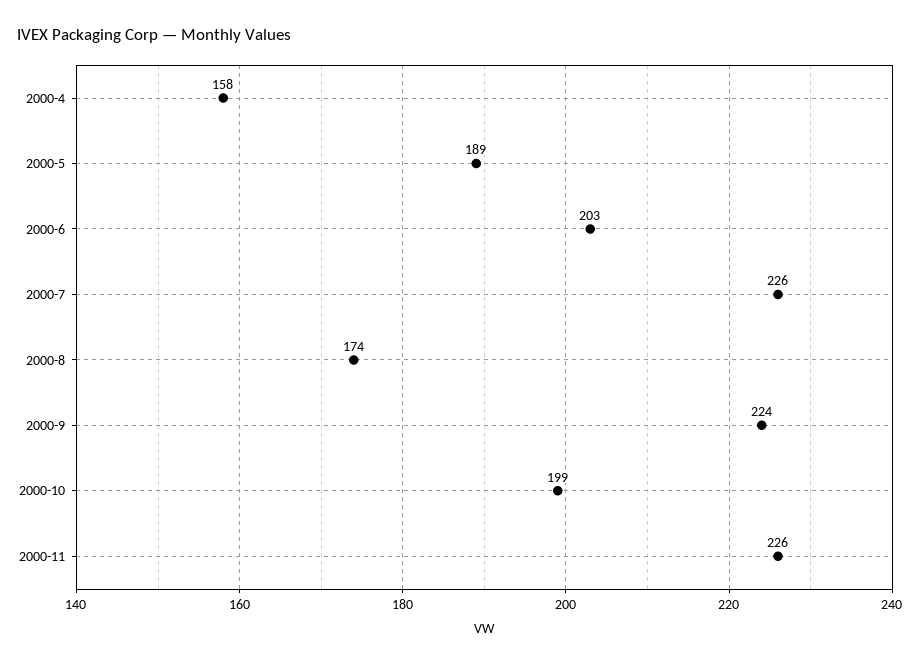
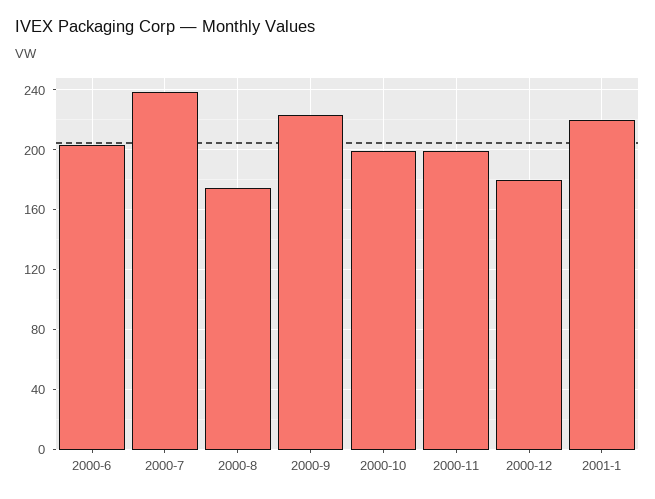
2000-4: 158 -> none
2000-5: 189 -> none
2000-7: 226 -> 240
2000-11: 226 -> 200
2000-12: none -> 180
2001-1: none -> 220

